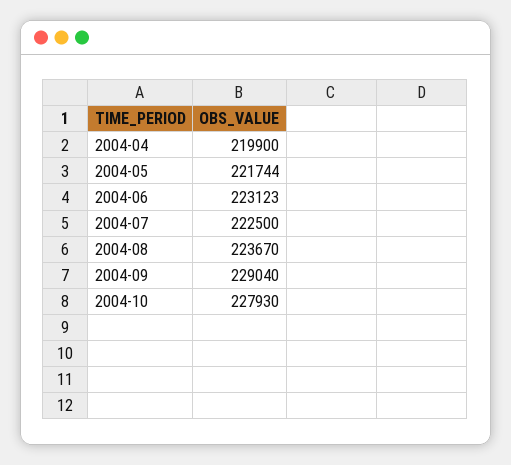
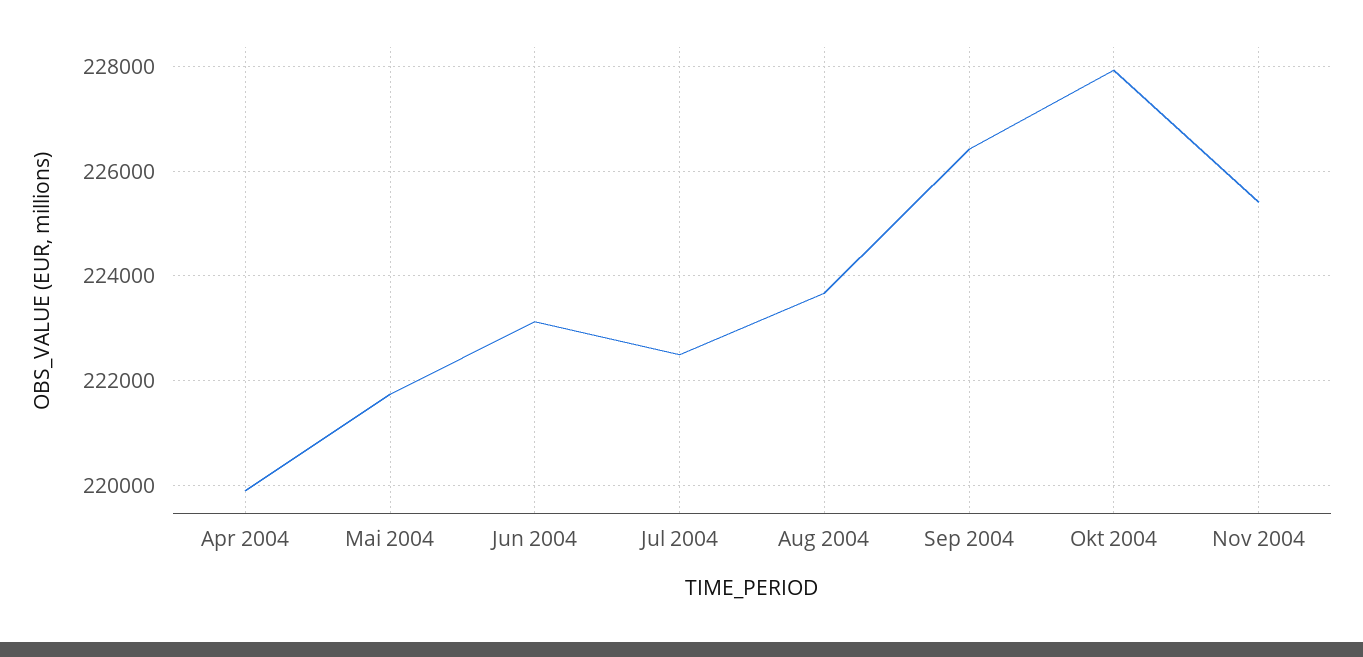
2004-09: 229040 -> 226400
Nov 2004: none -> 225400

